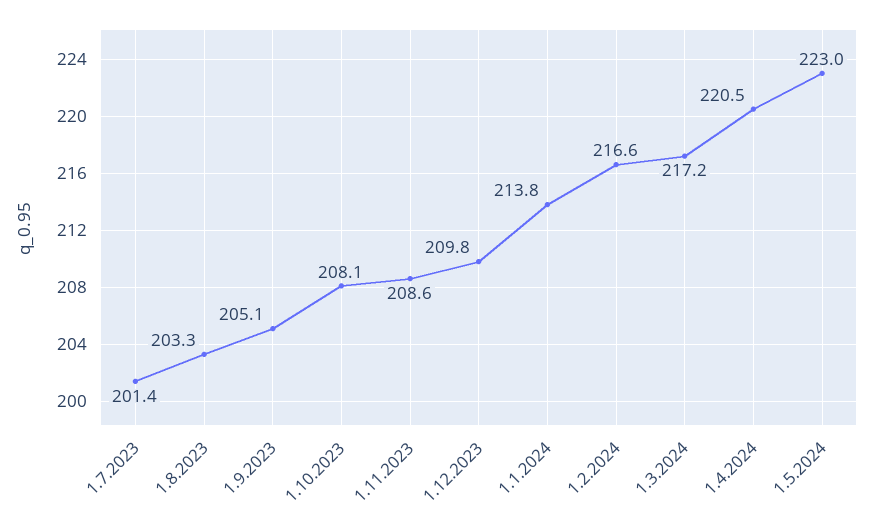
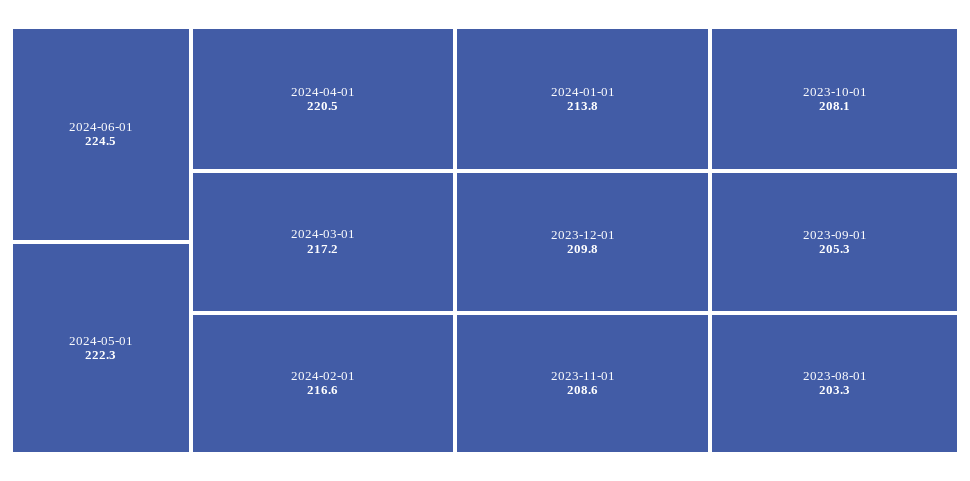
1.7.2023: 201.4 -> none
1.9.2023: 205.1 -> 205.3
1.5.2024: 223 -> 222.3
2024-06-01: none -> 224.5

